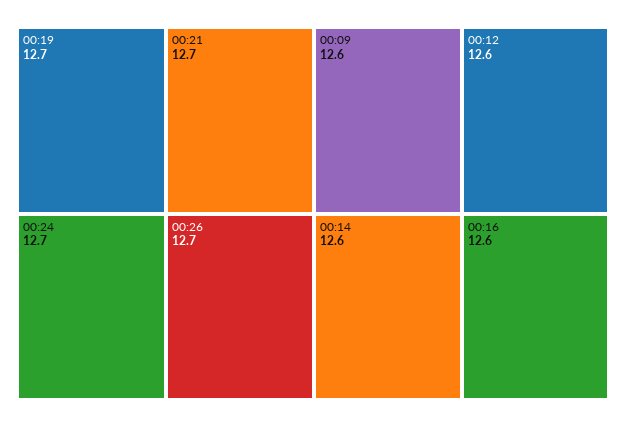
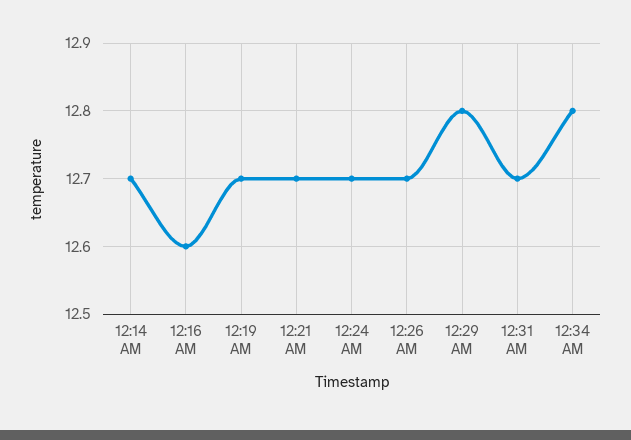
00:09: 12.6 -> none
00:12: 12.6 -> none
00:14: 12.6 -> 12.7
12:29 AM: none -> 12.8
12:31 AM: none -> 12.7
12:34 AM: none -> 12.8

